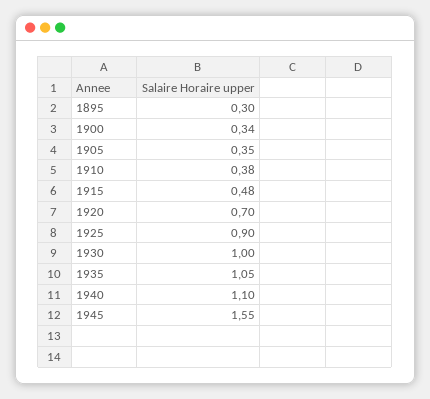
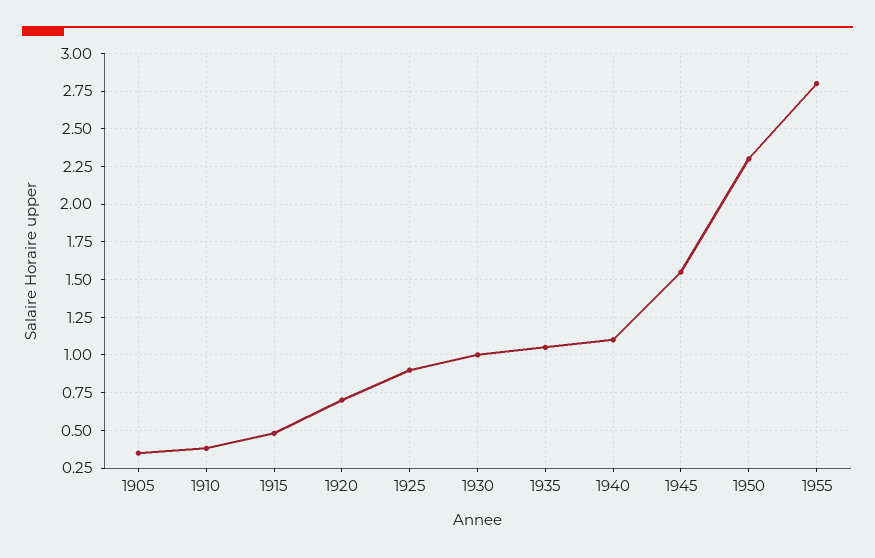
1895: 0.3 -> none
1900: 0.34 -> none
1950: none -> 2.3
1955: none -> 2.8

